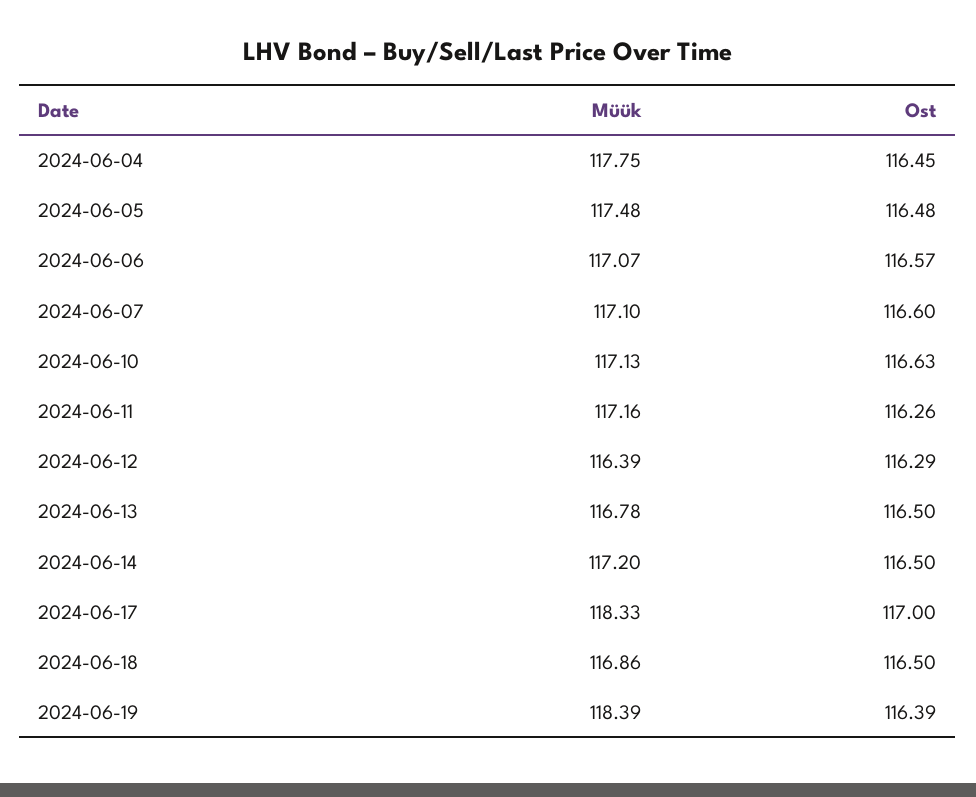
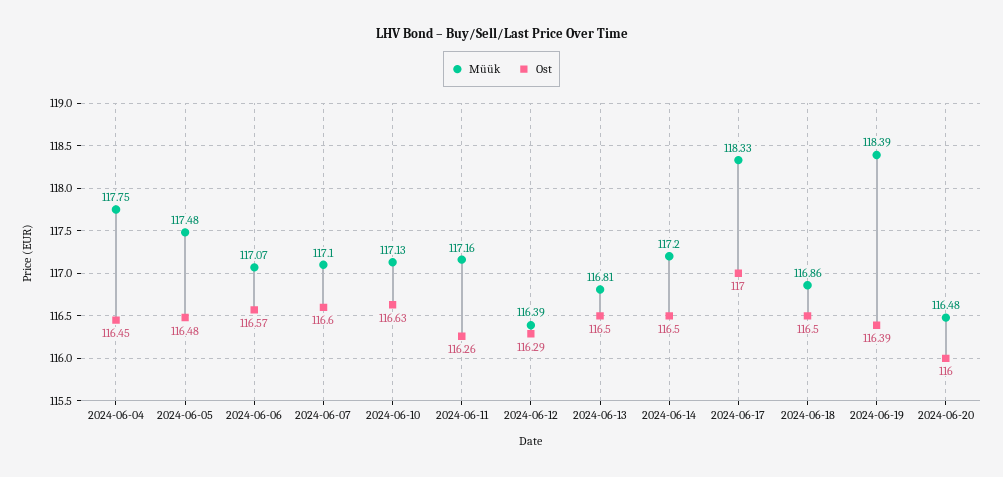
Müük, 2024-06-13: 116.78 -> 116.81
Müük, 2024-06-20: none -> 116.48
Ost, 2024-06-20: none -> 116

